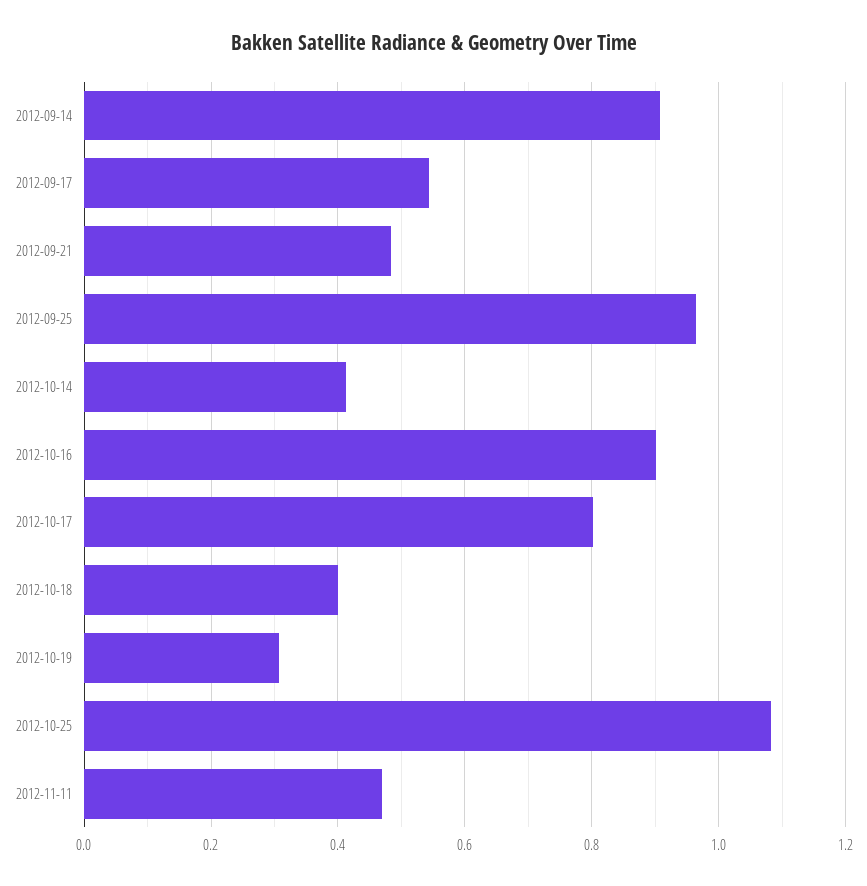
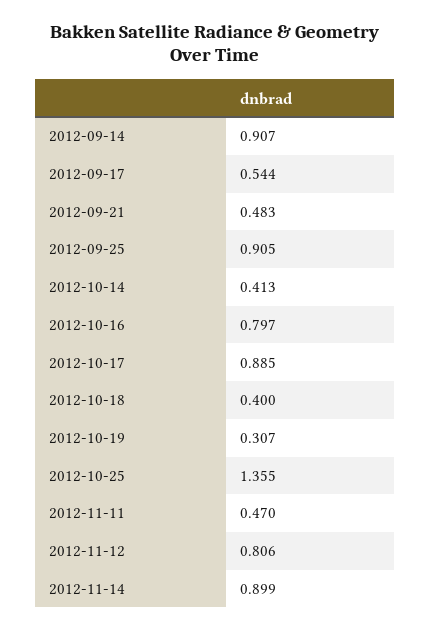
2012-09-25: 0.96 -> 0.905
2012-10-16: 0.9 -> 0.797
2012-10-17: 0.8 -> 0.885
2012-10-25: 1.08 -> 1.355
2012-11-12: none -> 0.806
2012-11-14: none -> 0.899

